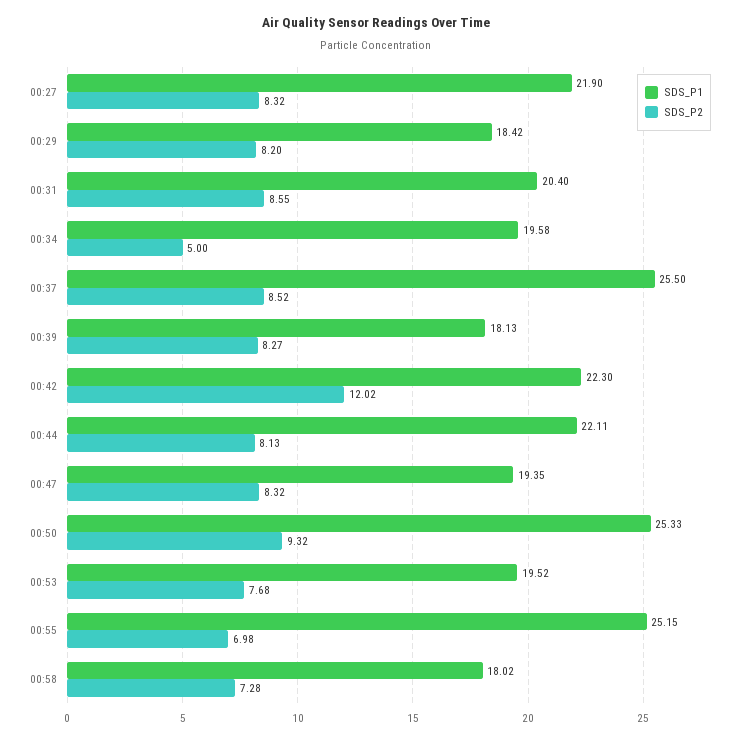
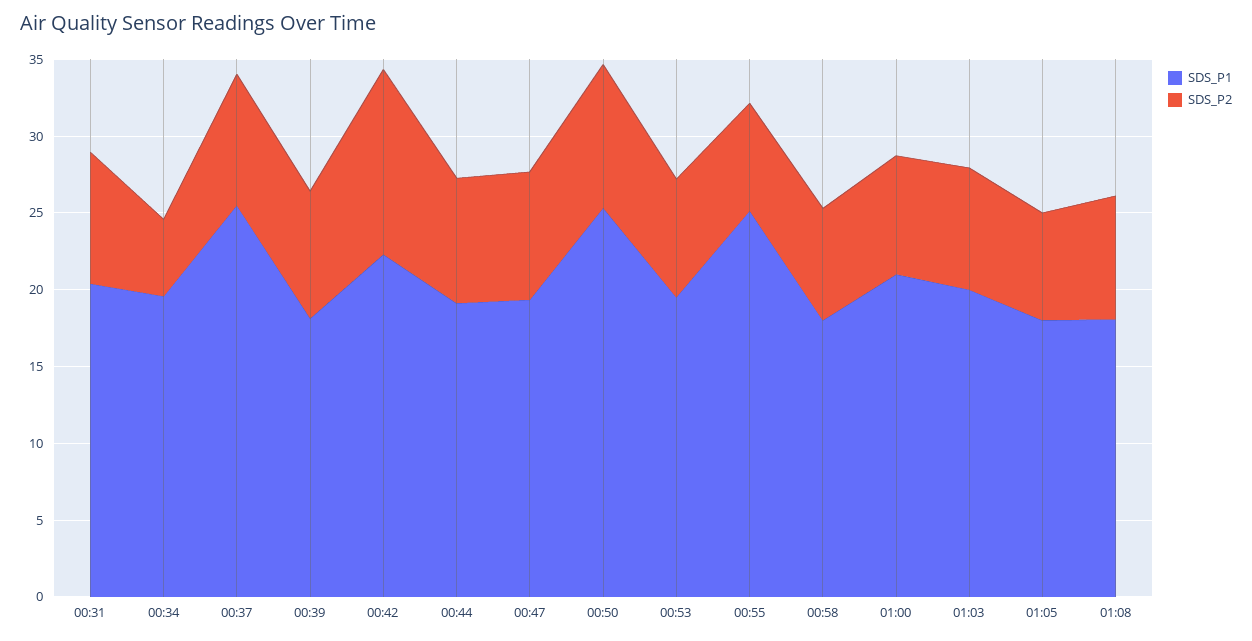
SDS_P1, 00:27: 21.9 -> none
SDS_P2, 00:27: 8.32 -> none
SDS_P1, 00:29: 18.42 -> none
SDS_P2, 00:29: 8.2 -> none
SDS_P1, 00:44: 22.11 -> 19
SDS_P1, 01:00: none -> 21
SDS_P2, 01:00: none -> 8
SDS_P1, 01:03: none -> 20
SDS_P2, 01:03: none -> 8
SDS_P1, 01:05: none -> 18
SDS_P2, 01:05: none -> 7
SDS_P1, 01:08: none -> 18
SDS_P2, 01:08: none -> 8

